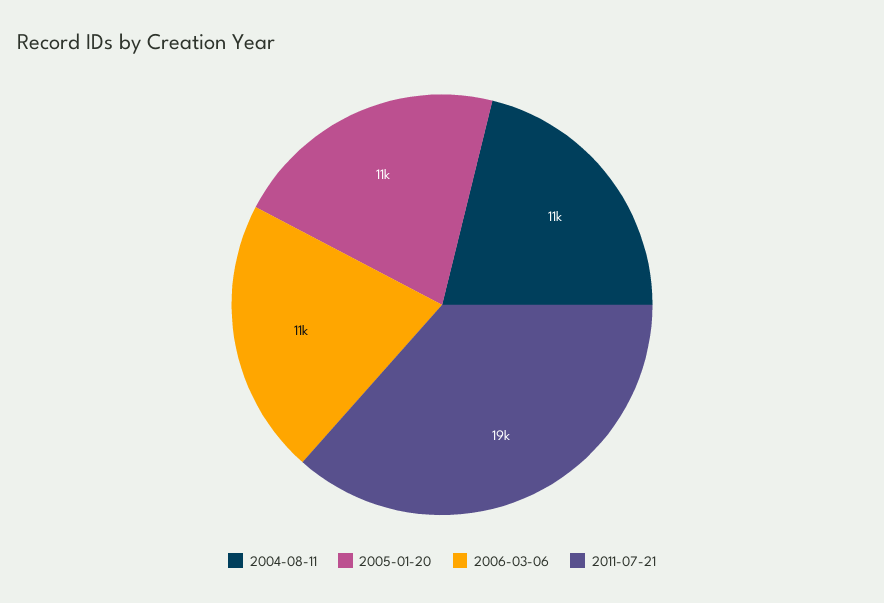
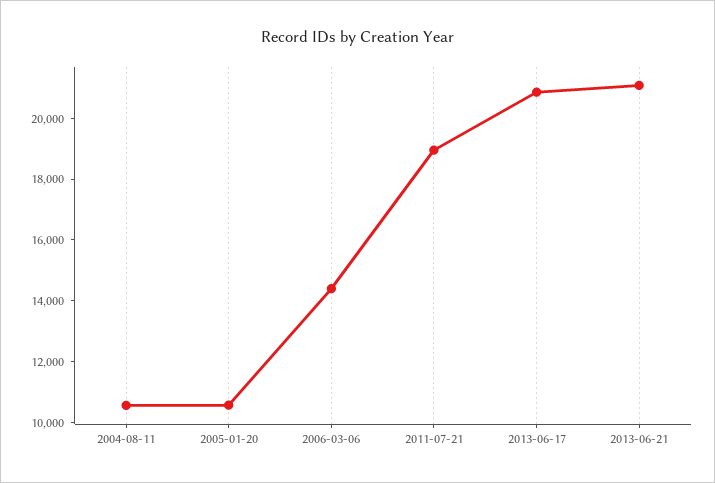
2006-03-06: 11000 -> 14500
2013-06-17: none -> 21000
2013-06-21: none -> 21000

